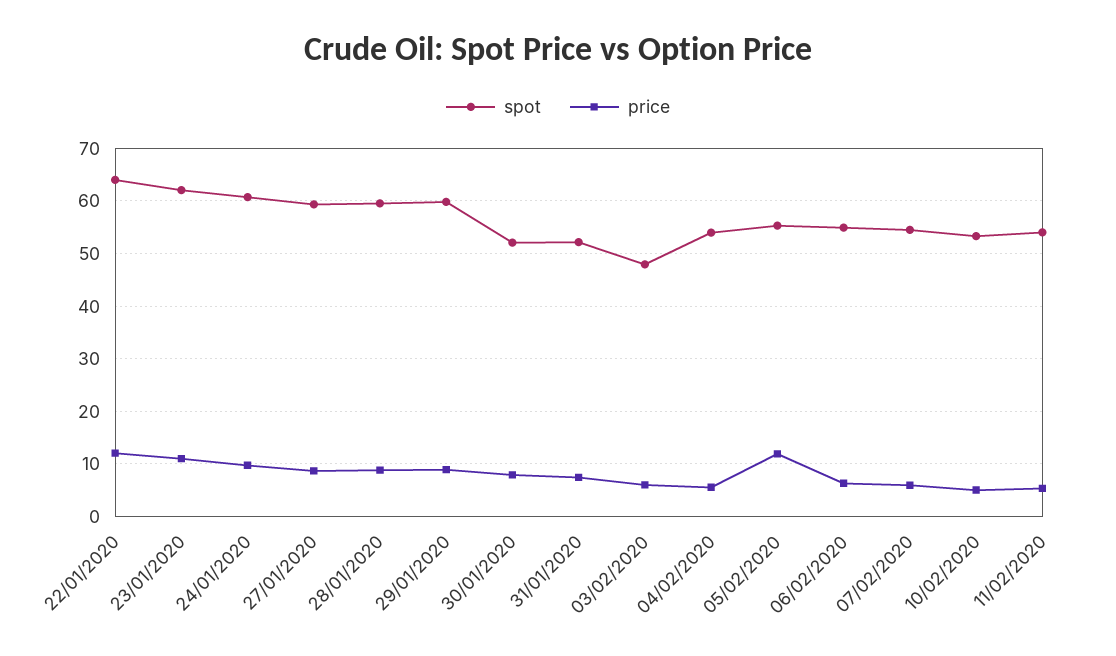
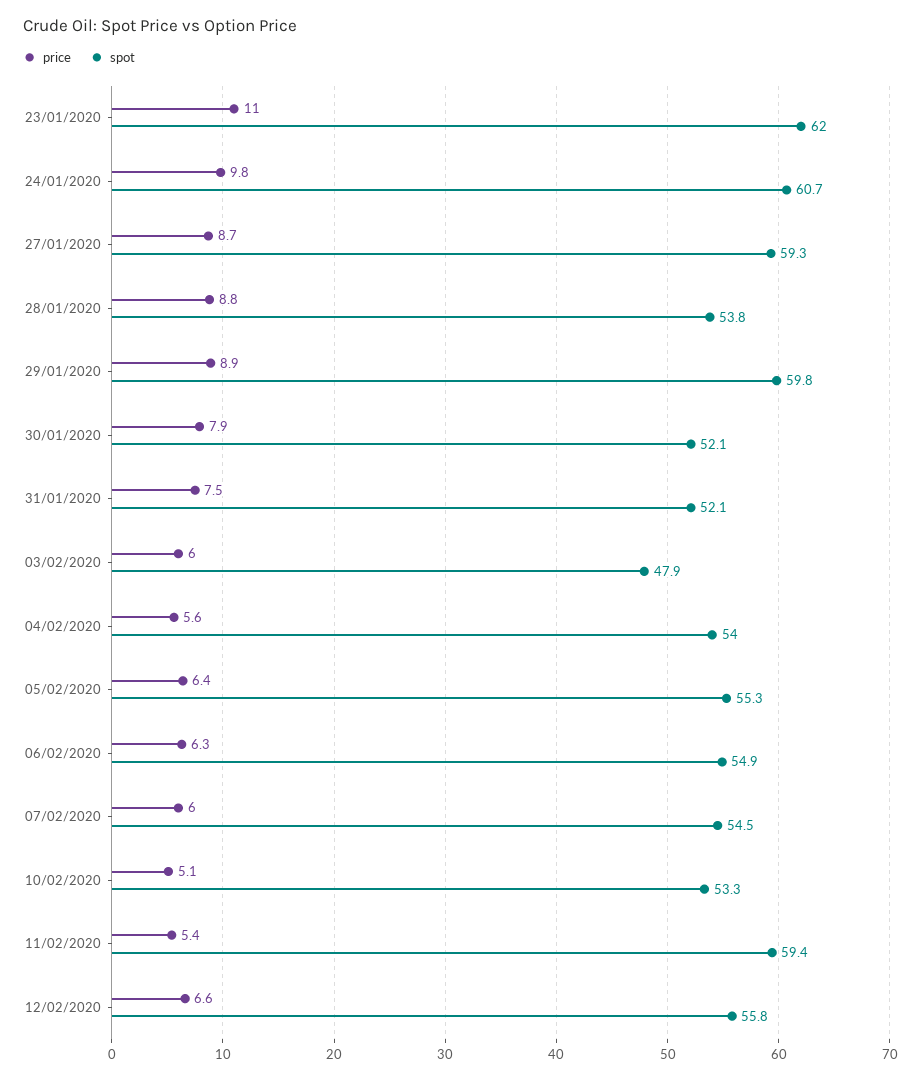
spot, 22/01/2020: 64 -> none
price, 22/01/2020: 12 -> none
spot, 28/01/2020: 60 -> 53.8
price, 05/02/2020: 12 -> 6.4
spot, 11/02/2020: 54 -> 59.4
price, 12/02/2020: none -> 6.6
spot, 12/02/2020: none -> 55.8

